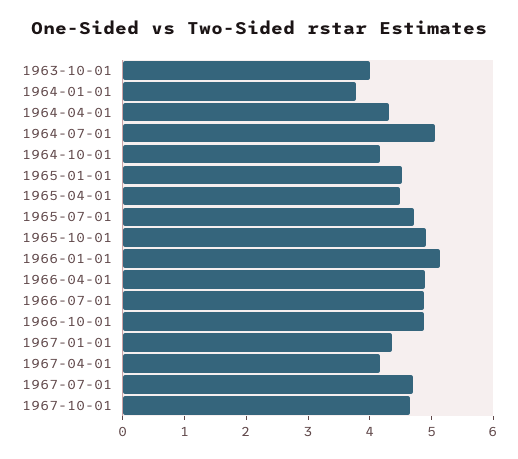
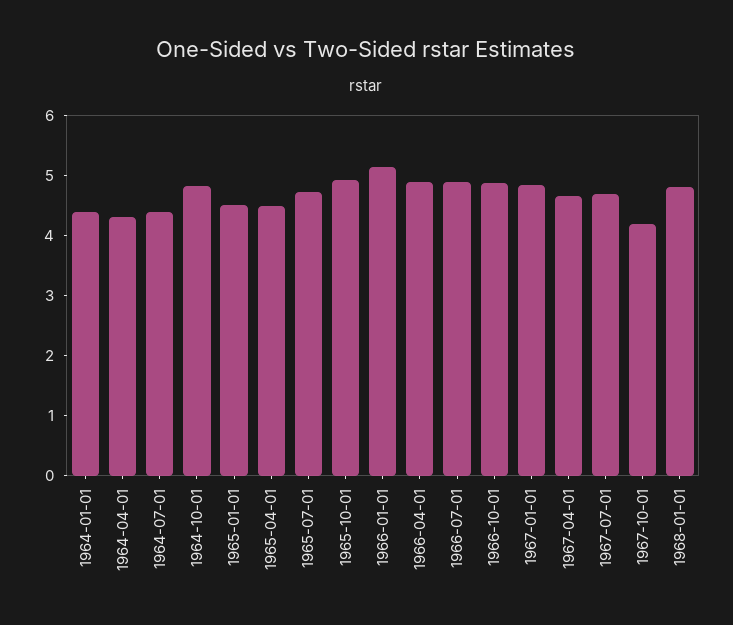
1963-10-01: 4 -> none
1964-01-01: 3.8 -> 4.4
1964-07-01: 5 -> 4.4
1964-10-01: 4.2 -> 4.8
1967-01-01: 4.4 -> 4.8
1967-04-01: 4.2 -> 4.6
1967-10-01: 4.6 -> 4.2
1968-01-01: none -> 4.8

